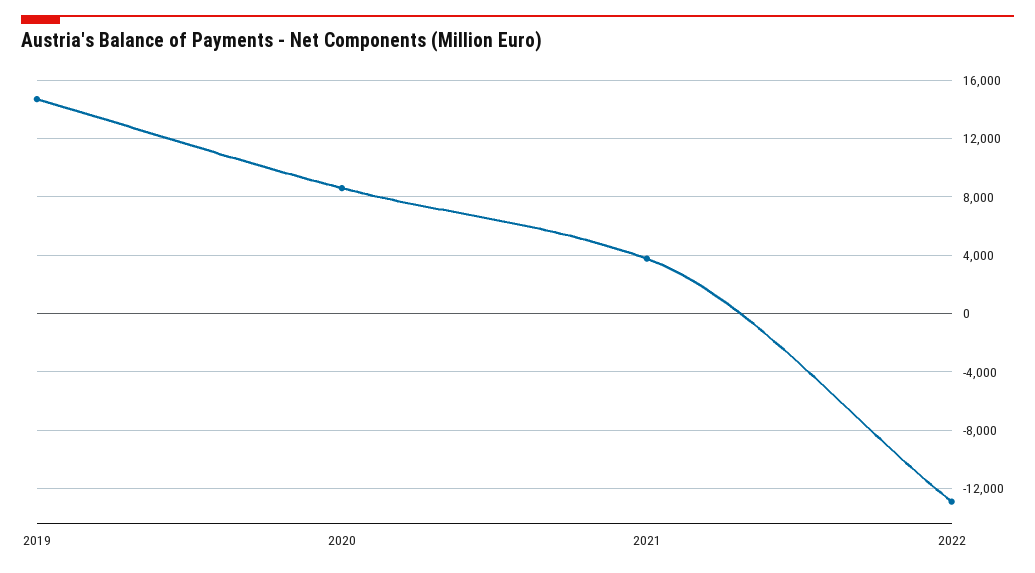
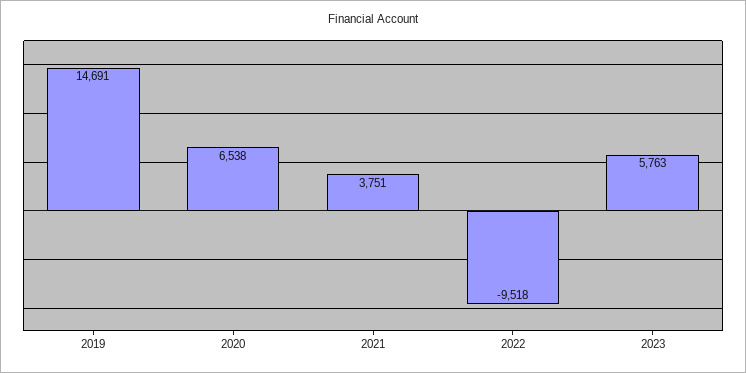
2020: 8500 -> 6538
2022: -13000 -> -9518
2023: none -> 5763

